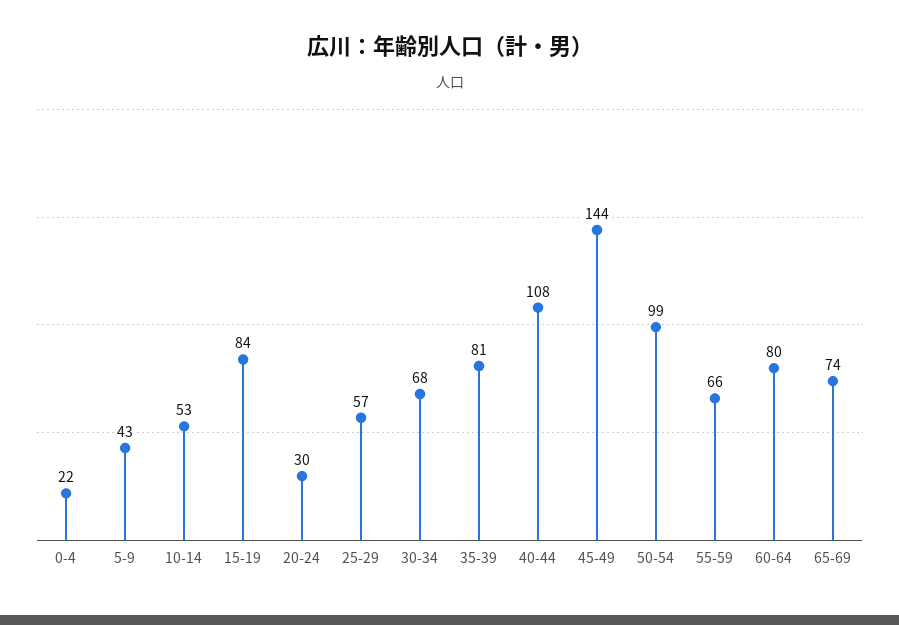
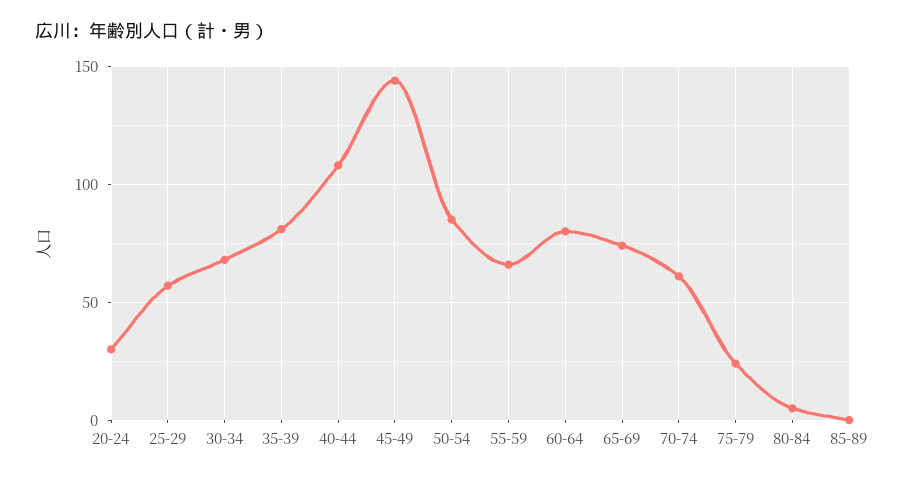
0-4: 22 -> none
5-9: 43 -> none
10-14: 53 -> none
15-19: 84 -> none
50-54: 99 -> 85
70-74: none -> 60
75-79: none -> 25
80-84: none -> 5
85-89: none -> 0

